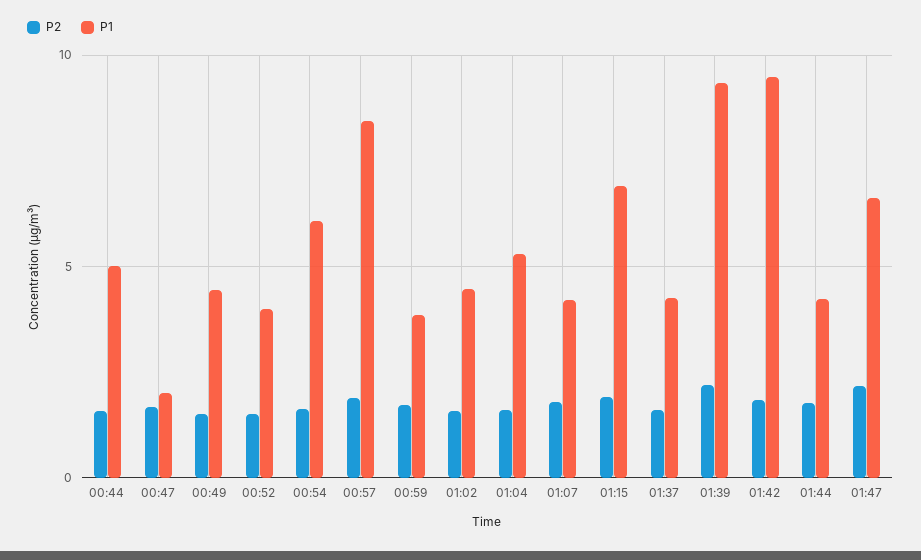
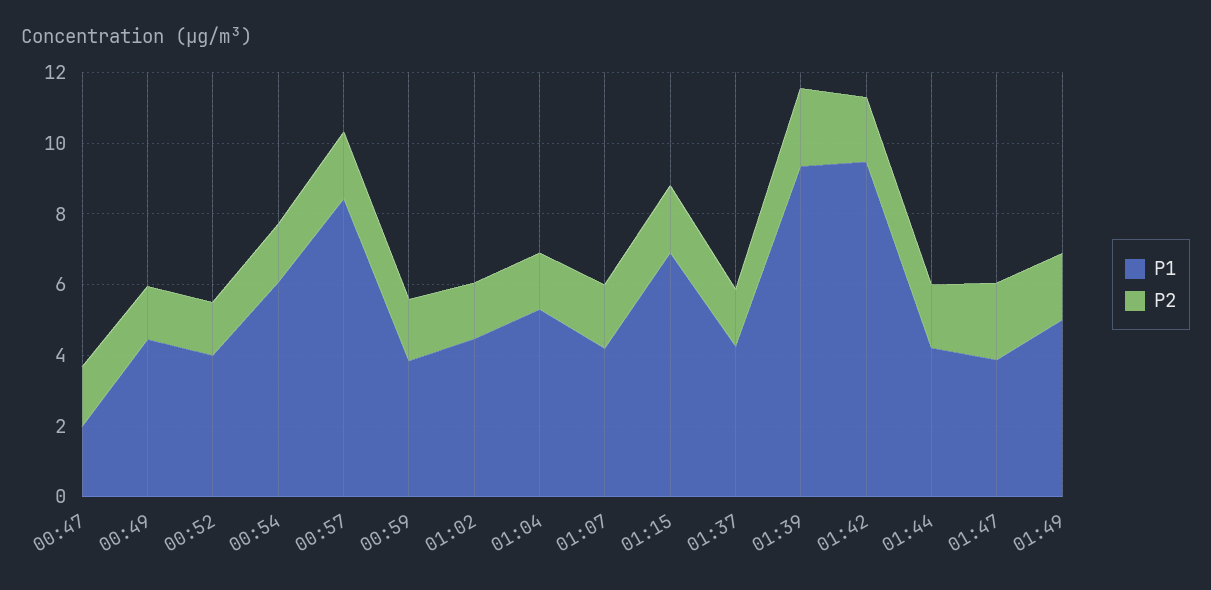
P2, 00:44: 1.5 -> none
P1, 00:44: 5 -> none
P1, 01:47: 6.5 -> 4
P1, 01:49: none -> 5
P2, 01:49: none -> 2

